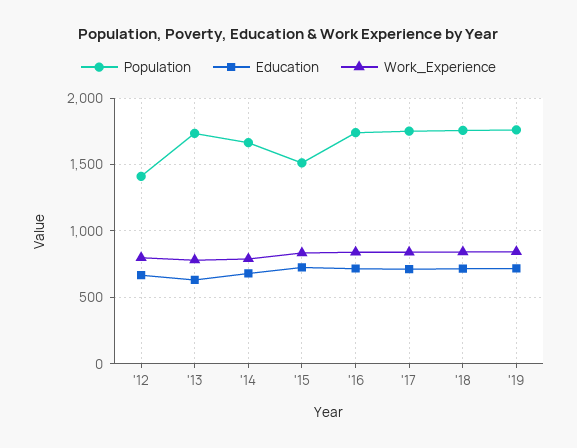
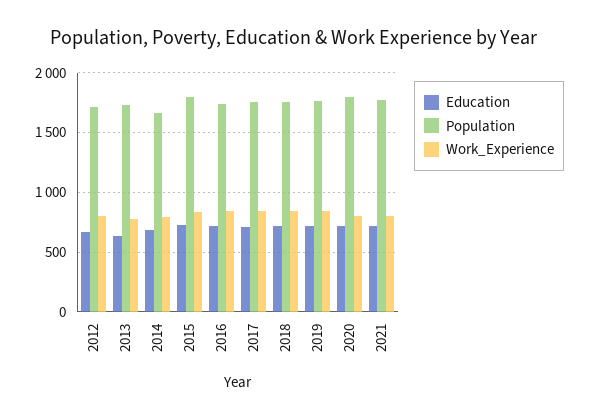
Population, '12: 1400 -> 1700
Population, '15: 1500 -> 1800
Education, 2020: none -> 700
Population, 2020: none -> 1800
Work_Experience, 2020: none -> 800
Education, 2021: none -> 700
Population, 2021: none -> 1800
Work_Experience, 2021: none -> 800

